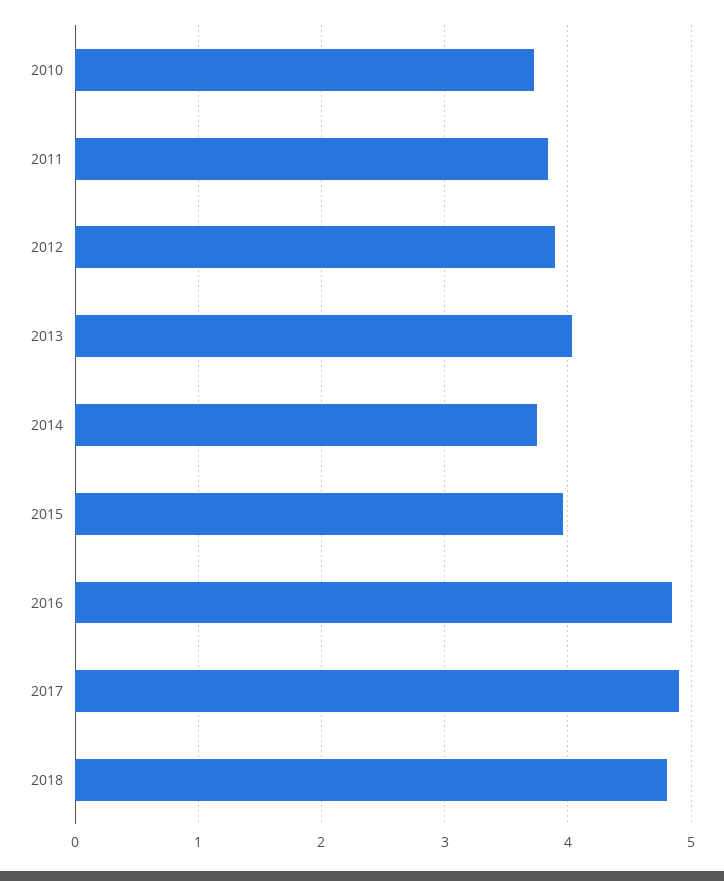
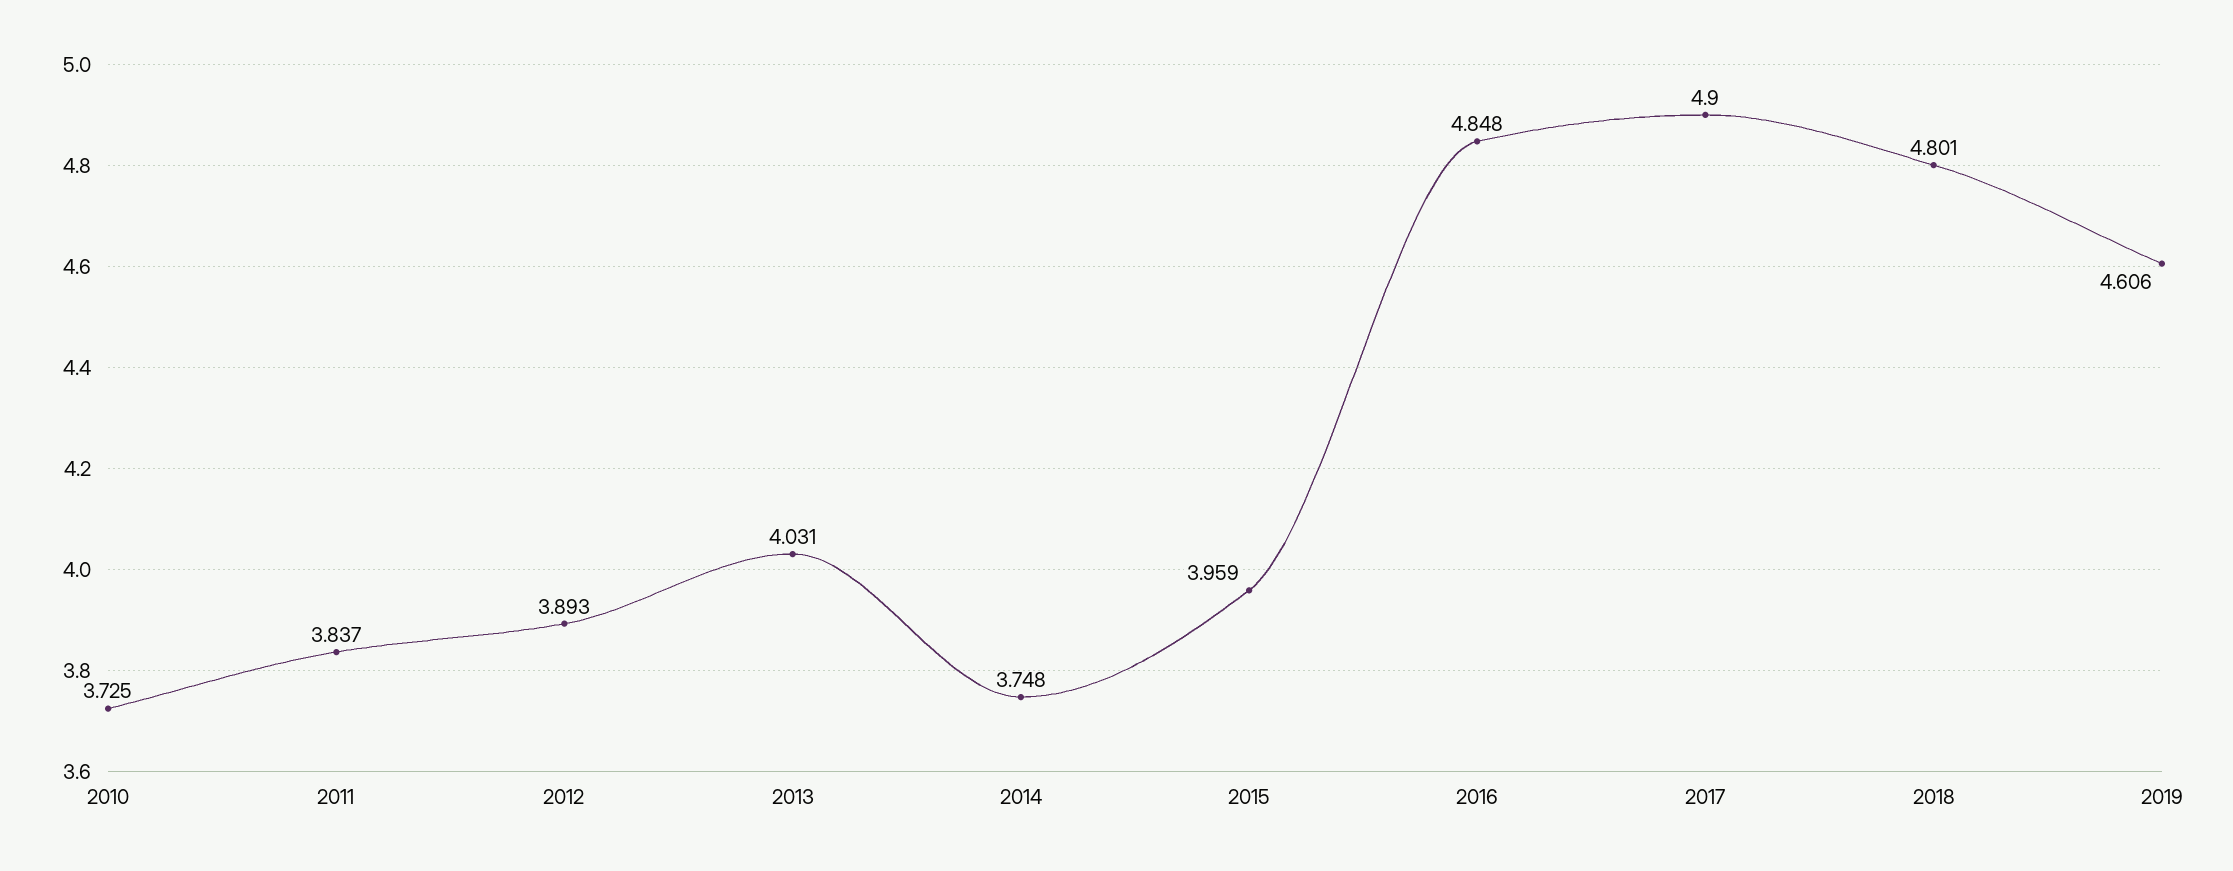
2019: none -> 4.606

